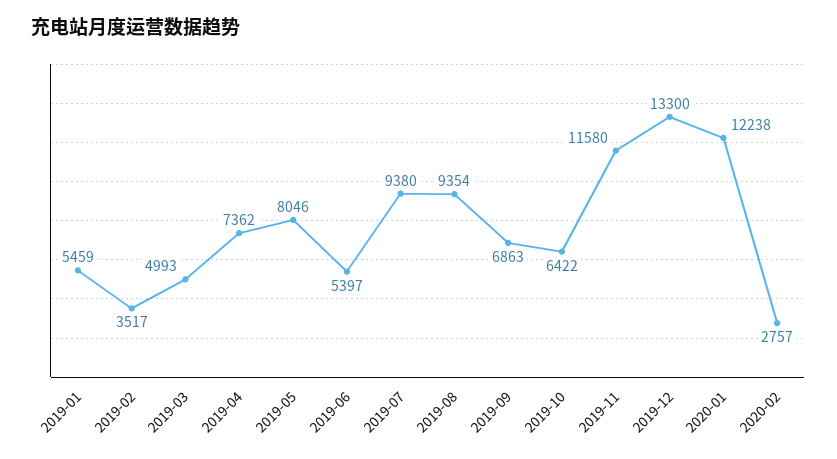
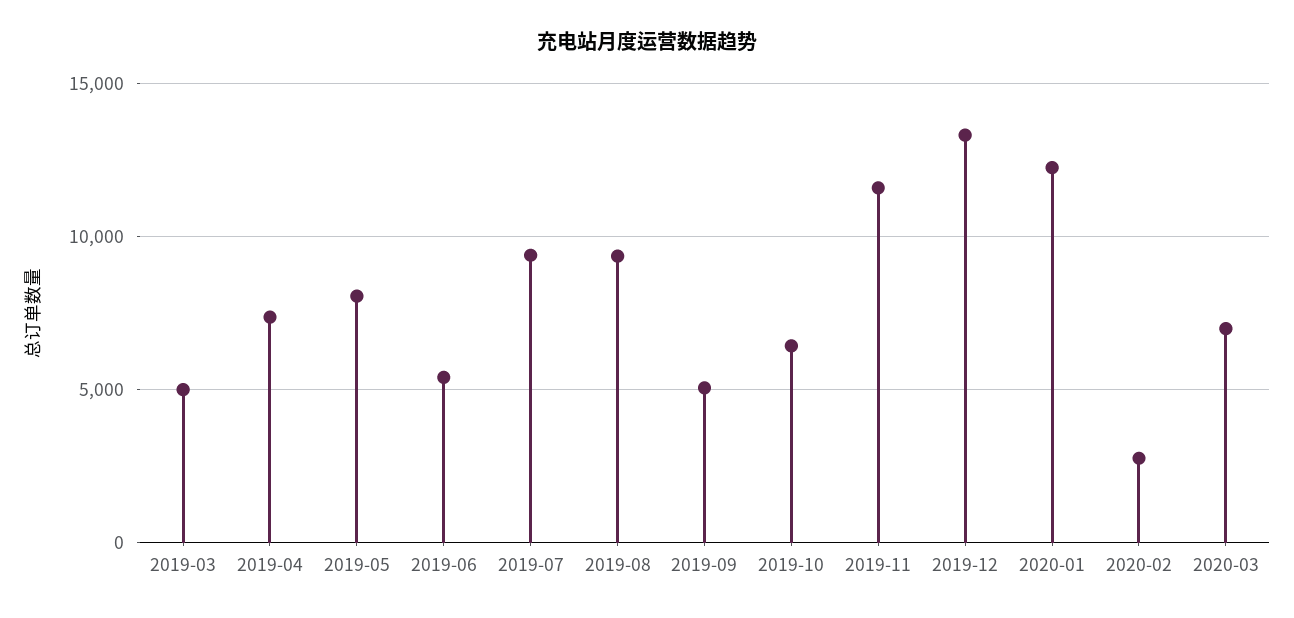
2019-01: 5459 -> none
2019-02: 3517 -> none
2019-09: 6863 -> 5000
2020-03: none -> 7000

